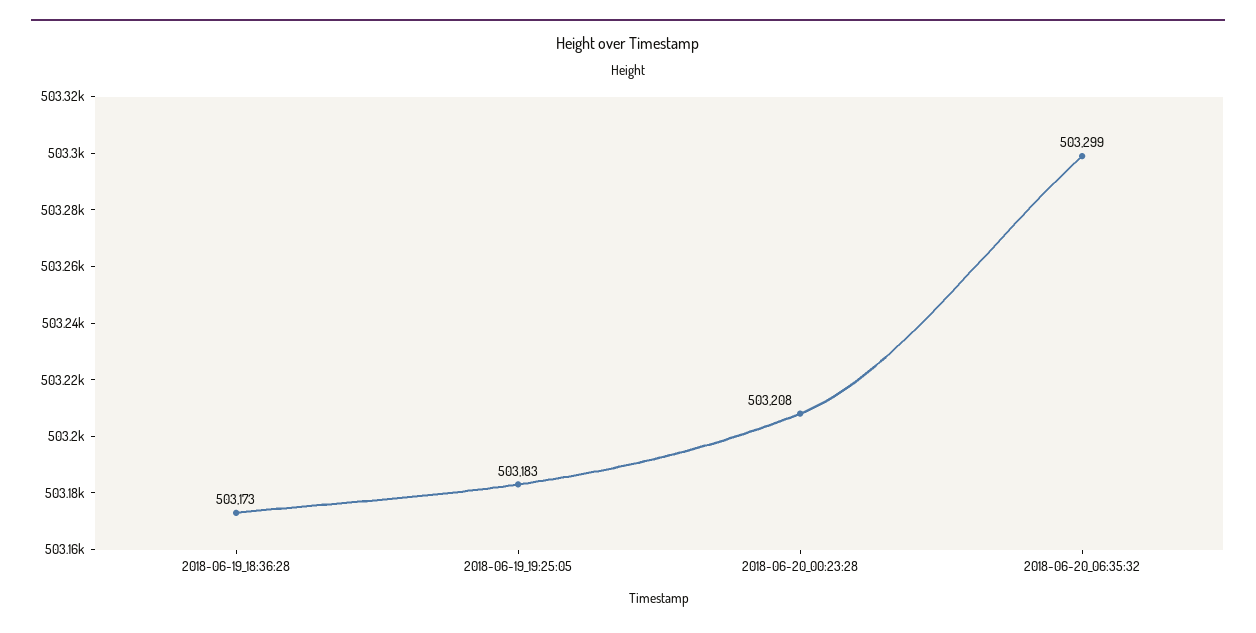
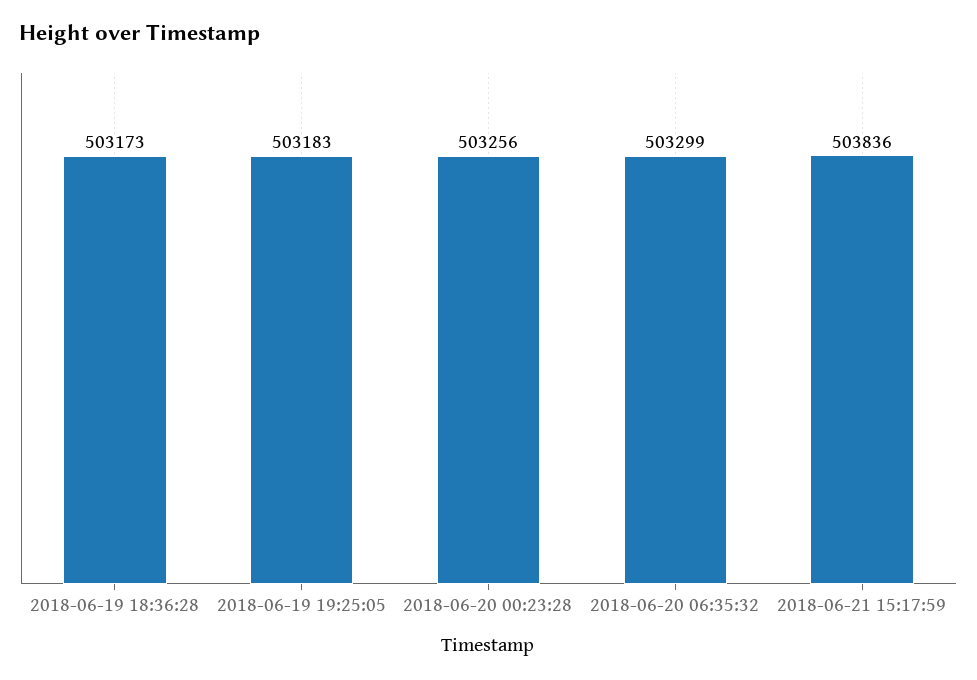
2018-06-20_00:23:28: 503208 -> 503256
2018-06-21 15:17:59: none -> 503836

